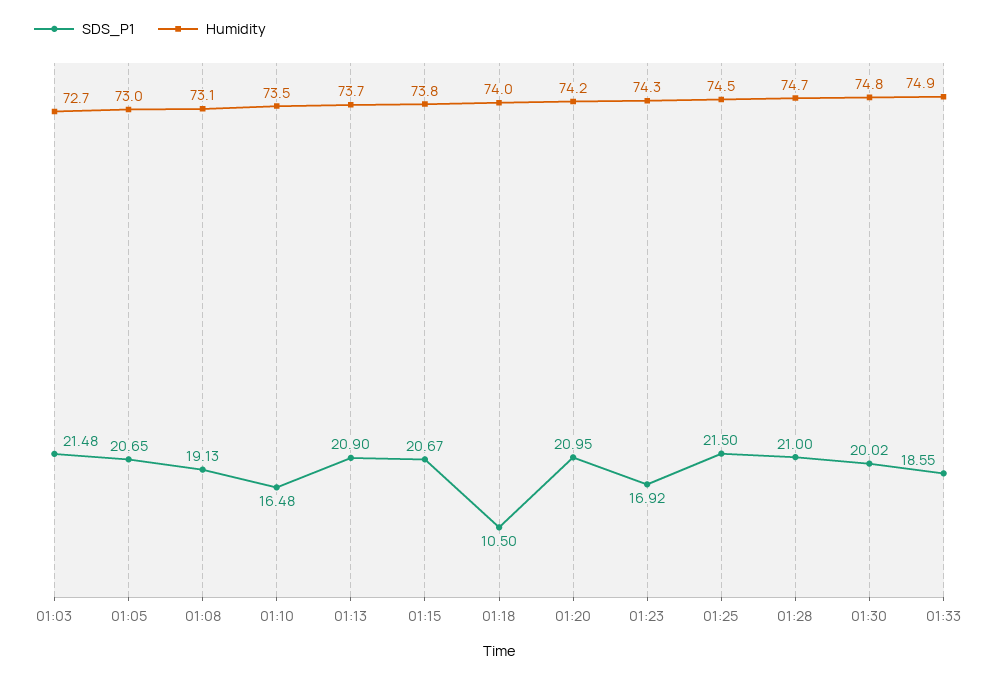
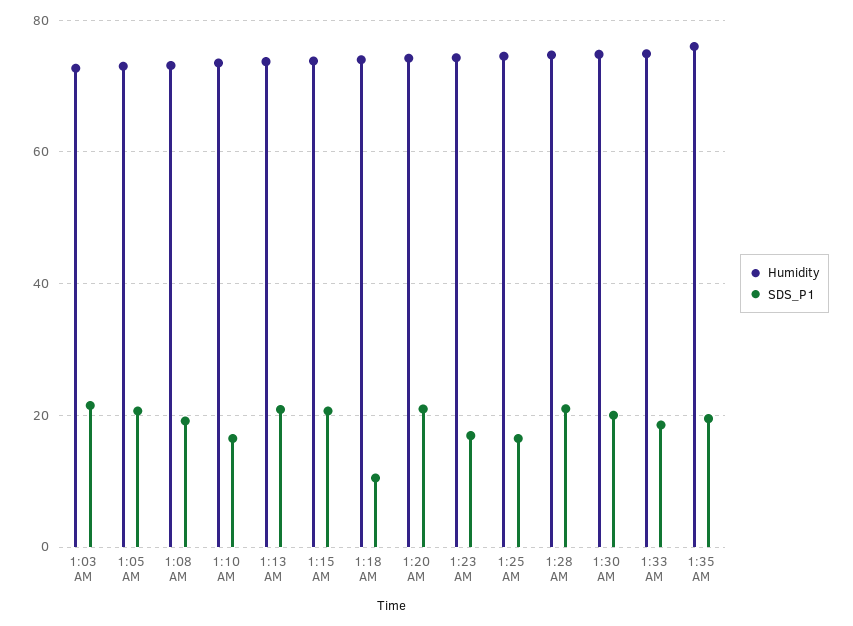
SDS_P1, 01:25: 21.5 -> 16
Humidity, 1:35 AM: none -> 76
SDS_P1, 1:35 AM: none -> 20

